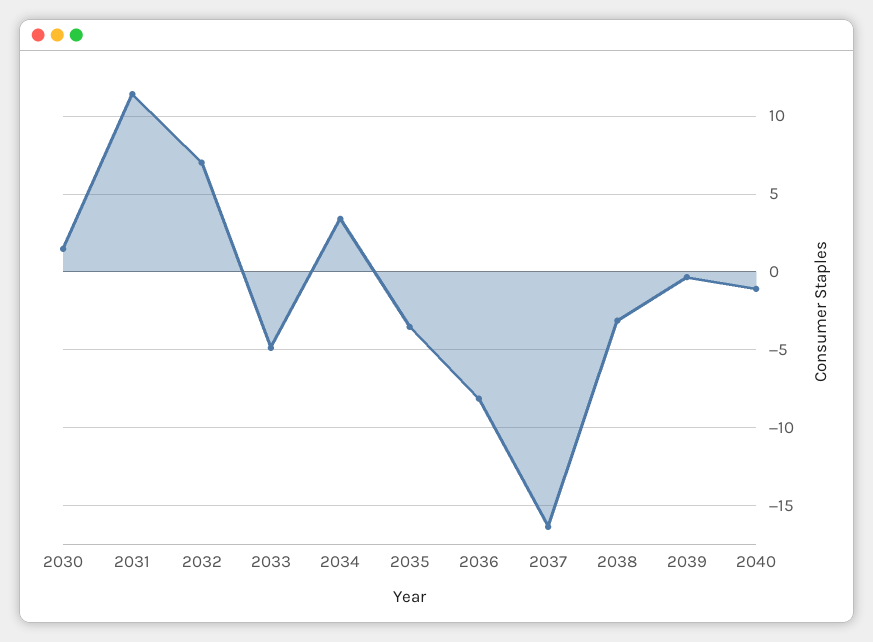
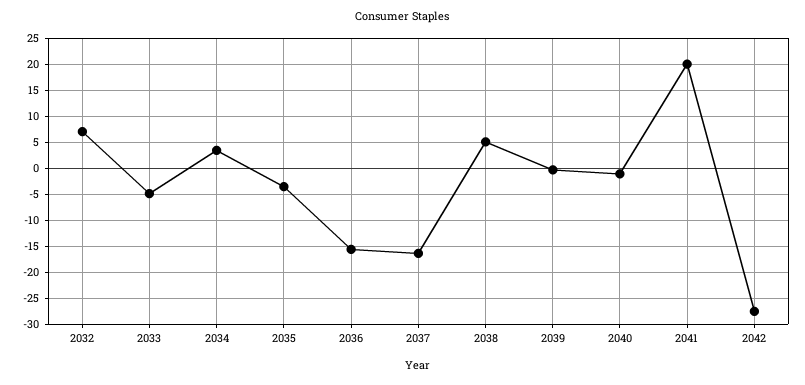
2030: 1.5 -> none
2031: 11.5 -> none
2036: -8 -> -15
2038: -3 -> 5
2041: none -> 20
2042: none -> -27.5

